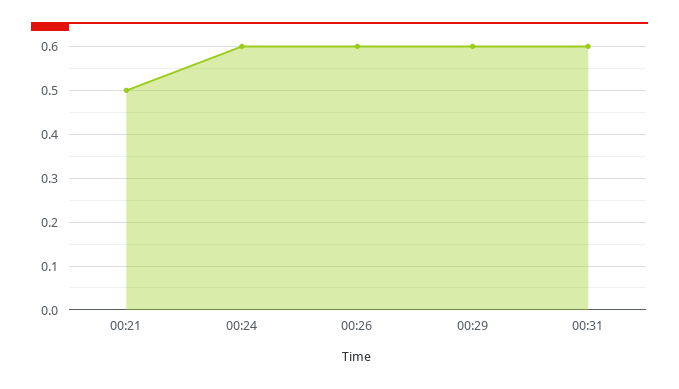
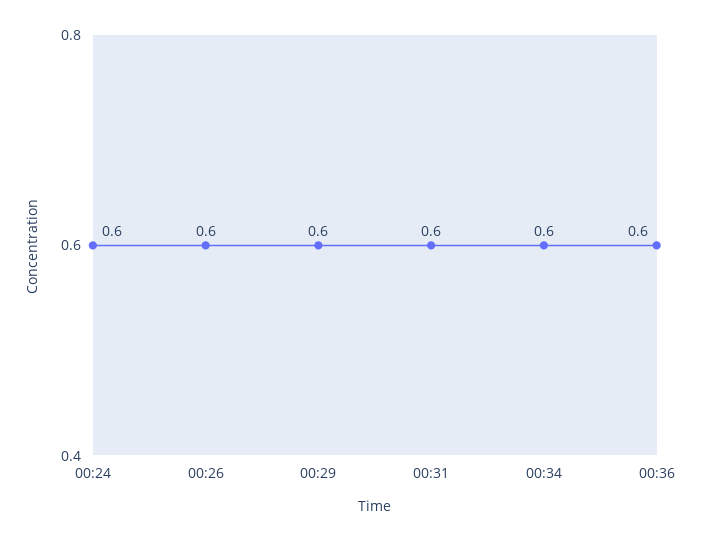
00:21: 0.5 -> none
00:34: none -> 0.6
00:36: none -> 0.6

